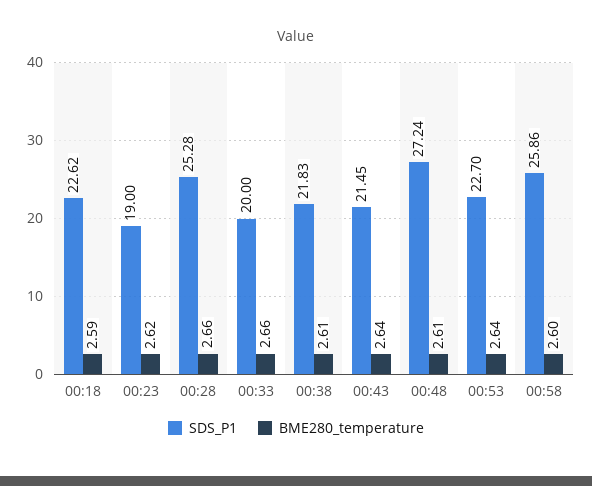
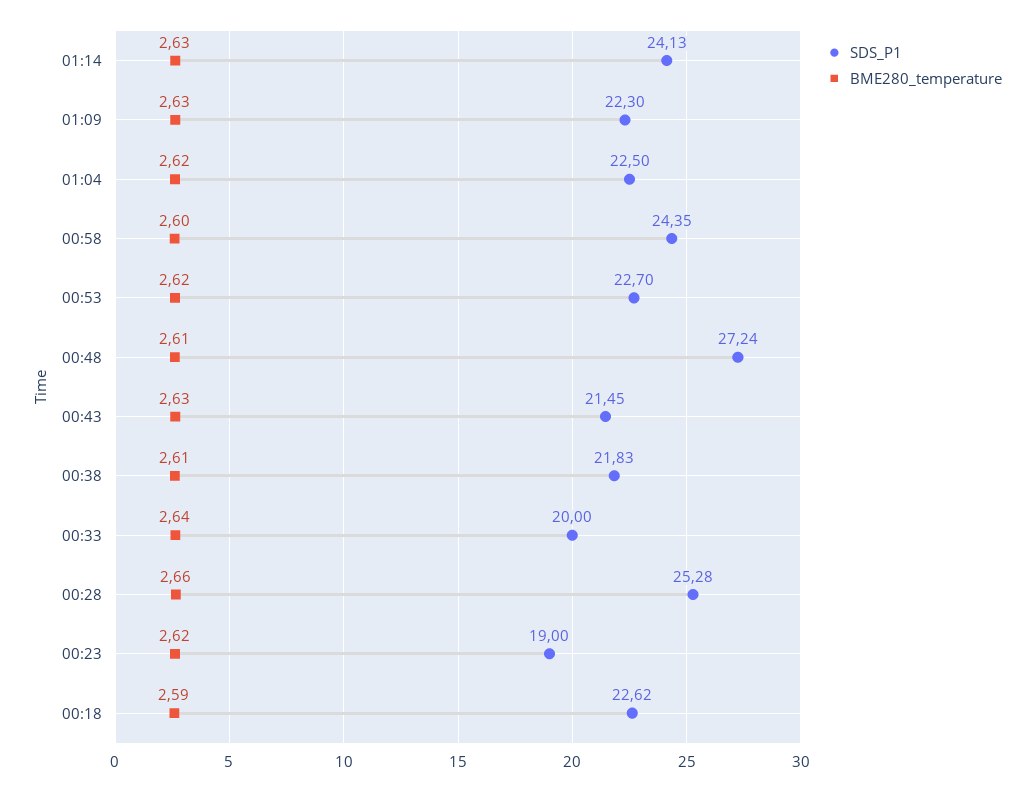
BME280_temperature, 00:33: 2.66 -> 2.64
BME280_temperature, 00:43: 2.64 -> 2.63
BME280_temperature, 00:53: 2.64 -> 2.62
SDS_P1, 00:58: 25.86 -> 24.35
SDS_P1, 01:14: none -> 24.13
BME280_temperature, 01:14: none -> 2.63
SDS_P1, 01:09: none -> 22.3
BME280_temperature, 01:09: none -> 2.63
SDS_P1, 01:04: none -> 22.5
BME280_temperature, 01:04: none -> 2.62

